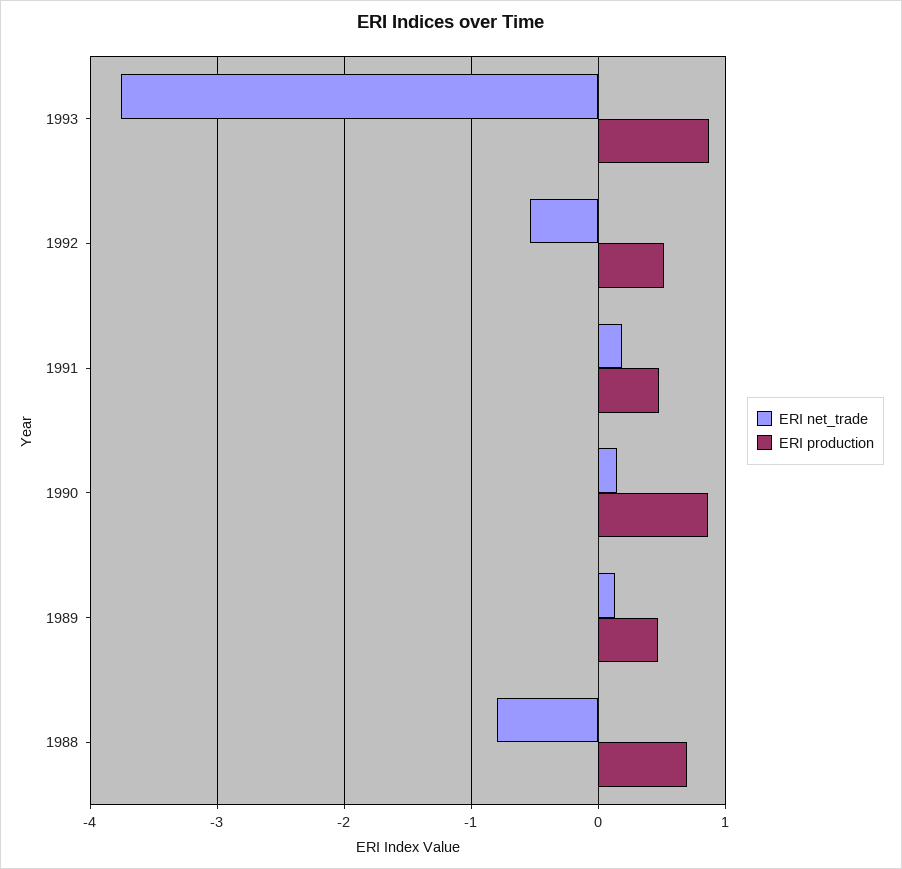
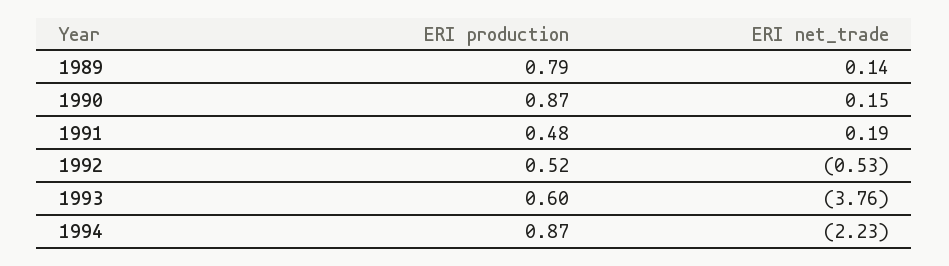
ERI production, 1993: 0.9 -> 0.6
ERI production, 1989: 0.5 -> 0.79
ERI net_trade, 1988: -0.8 -> none
ERI production, 1988: 0.7 -> none
ERI production, 1994: none -> 0.87
ERI net_trade, 1994: none -> -2.23

